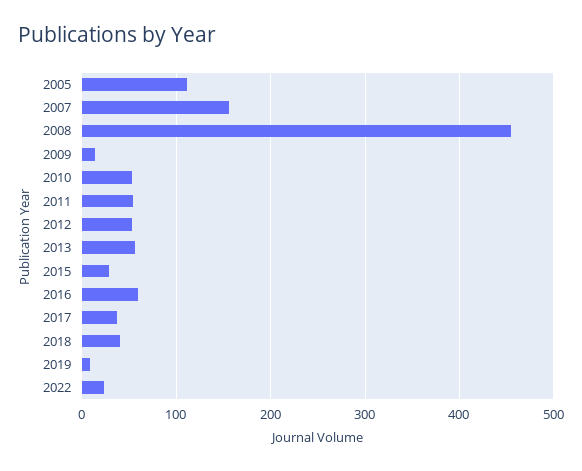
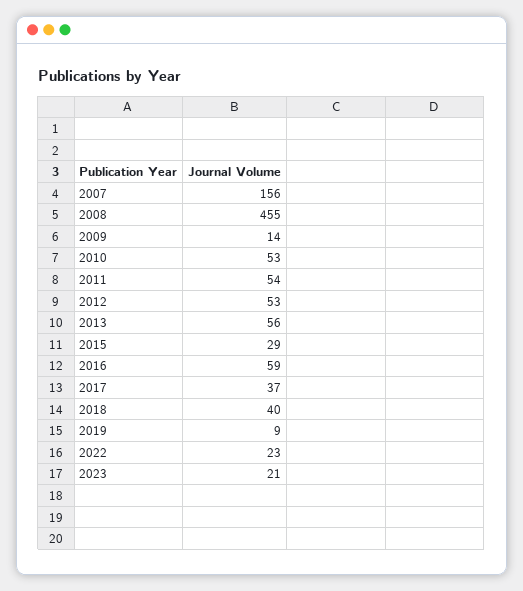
2005: 110 -> none
2023: none -> 21

